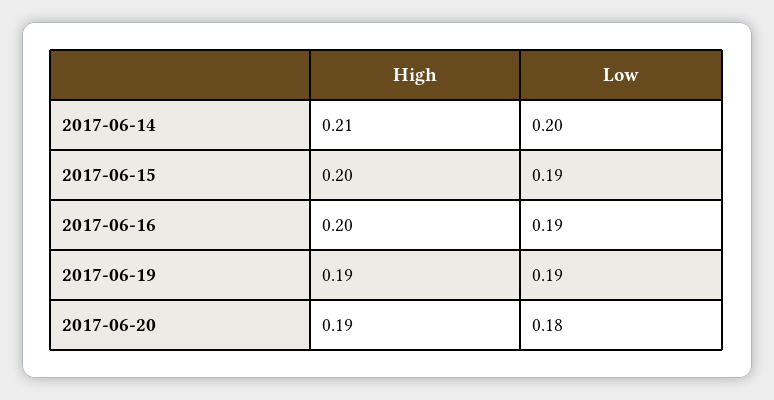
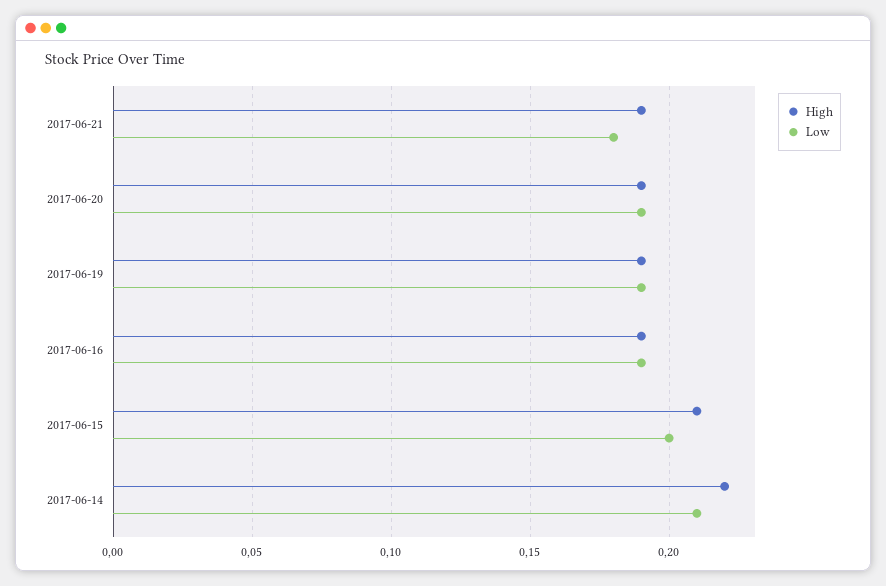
High, 2017-06-14: 0.21 -> 0.22
Low, 2017-06-14: 0.2 -> 0.21
High, 2017-06-15: 0.2 -> 0.21
Low, 2017-06-15: 0.19 -> 0.2
High, 2017-06-16: 0.2 -> 0.19
Low, 2017-06-20: 0.18 -> 0.19
High, 2017-06-21: none -> 0.19
Low, 2017-06-21: none -> 0.18

